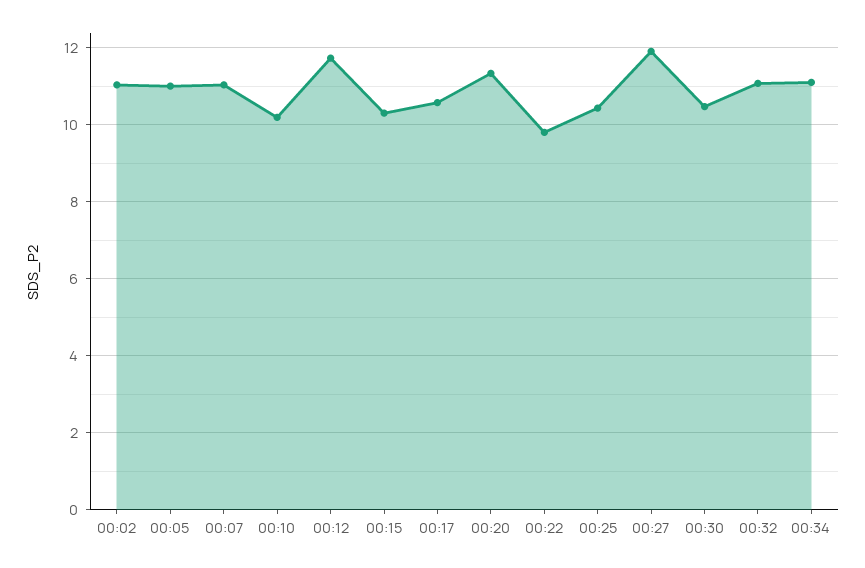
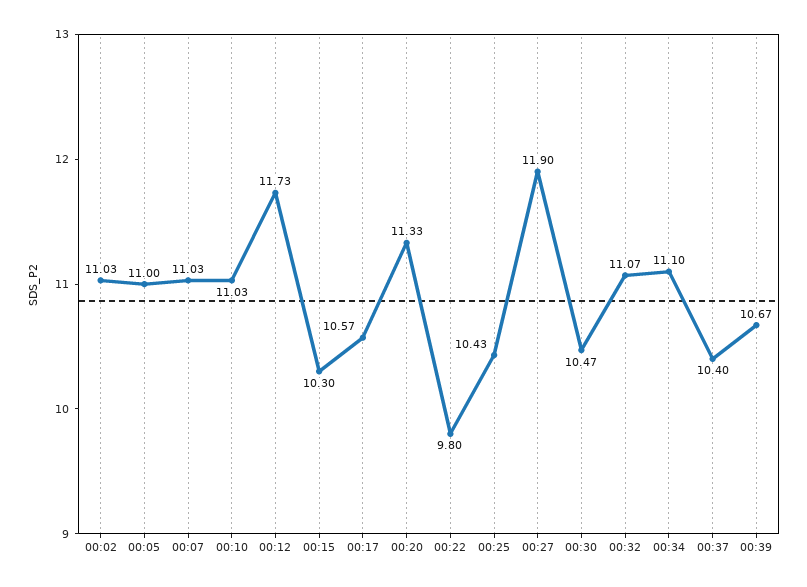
00:10: 10.2 -> 11.03
00:37: none -> 10.4
00:39: none -> 10.67

